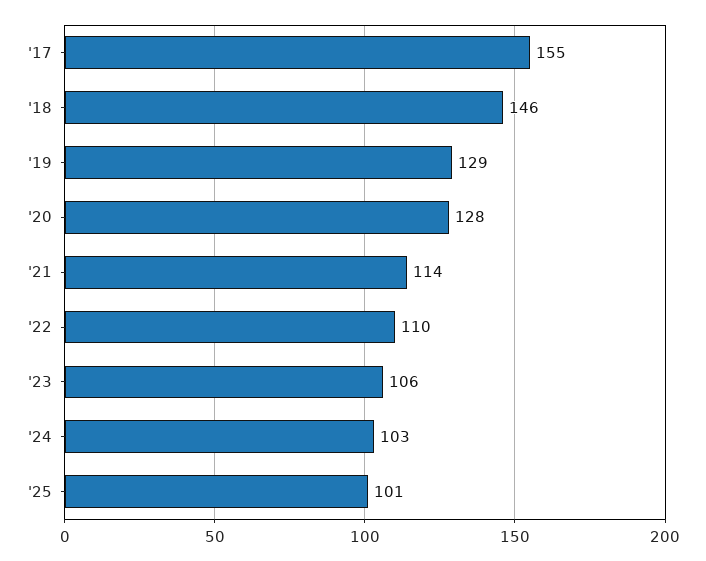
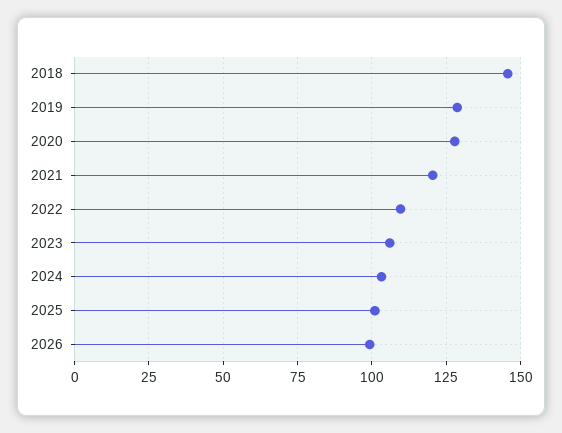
'17: 155 -> none
'21: 114 -> 120
2026: none -> 100

